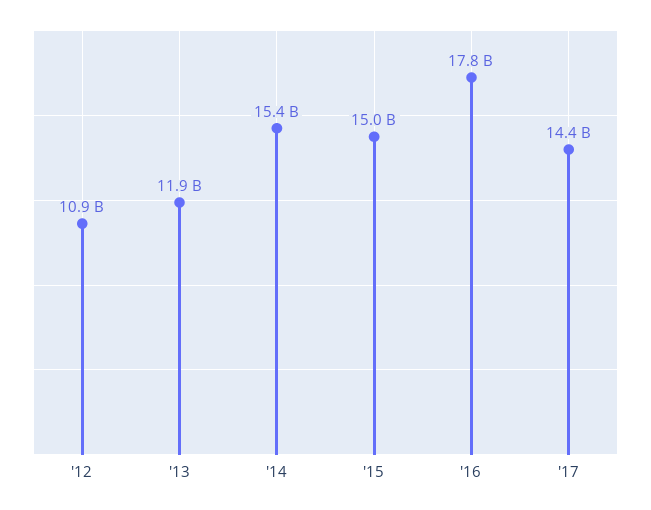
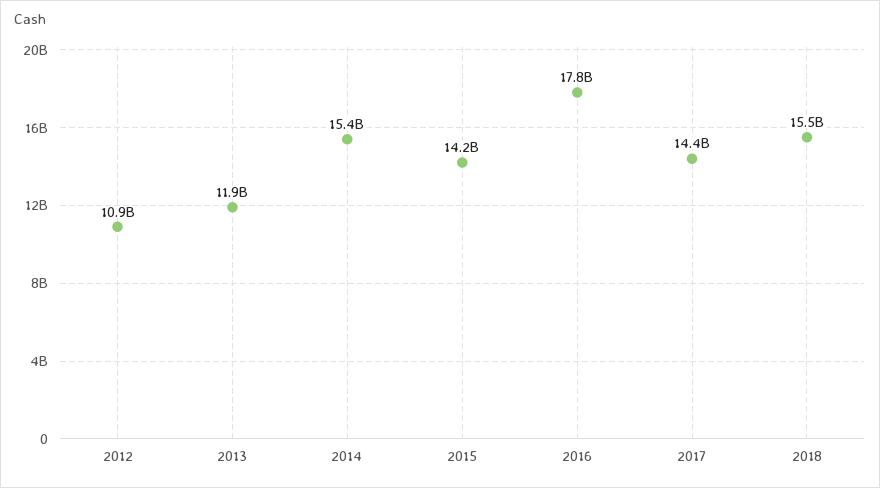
'15: 15000000000 -> 14200000000
2018: none -> 15500000000

